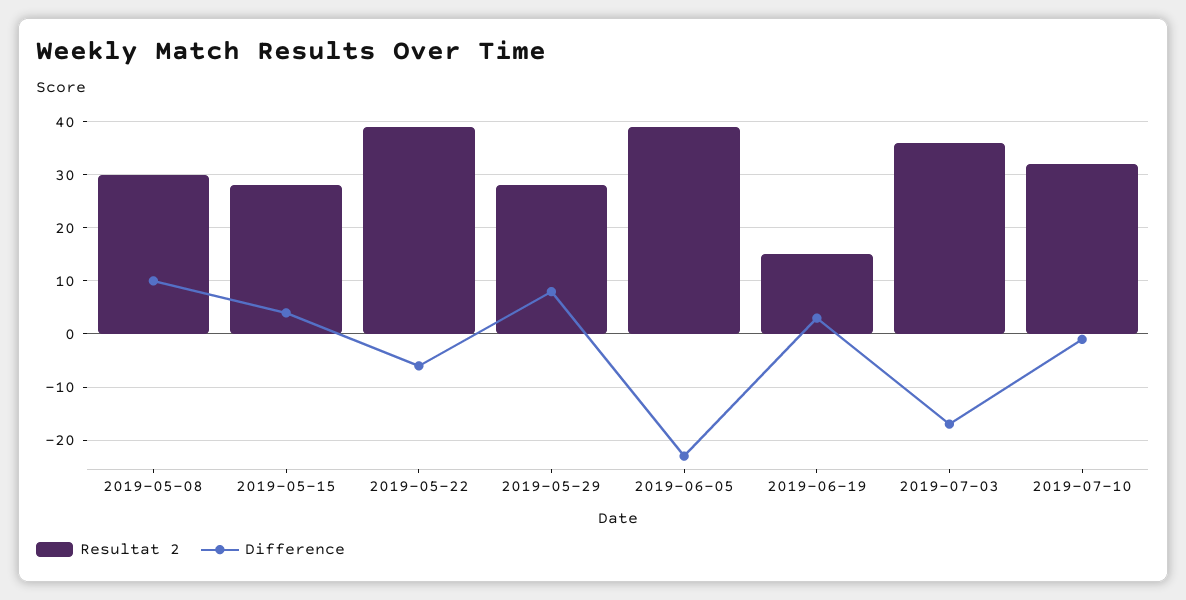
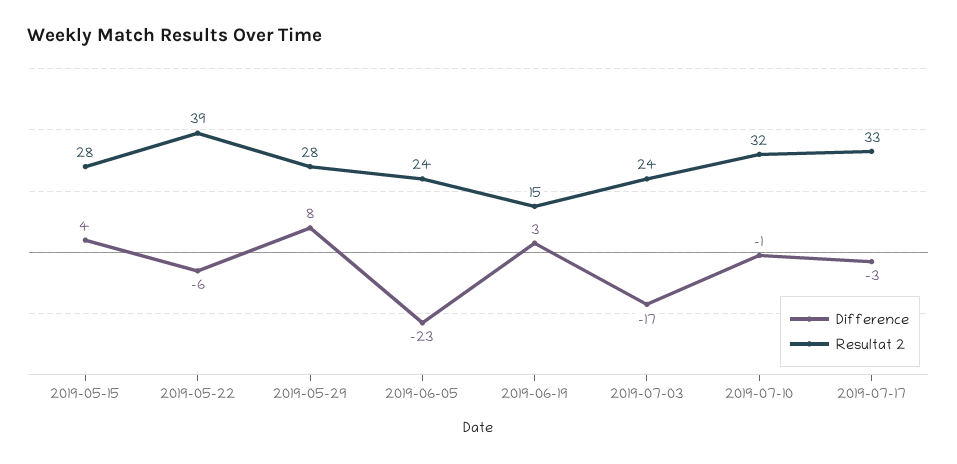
Resultat 2, 2019-05-08: 30 -> none
Difference, 2019-05-08: 10 -> none
Resultat 2, 2019-06-05: 40 -> 24
Resultat 2, 2019-07-03: 35 -> 24
Difference, 2019-07-17: none -> -3
Resultat 2, 2019-07-17: none -> 33

